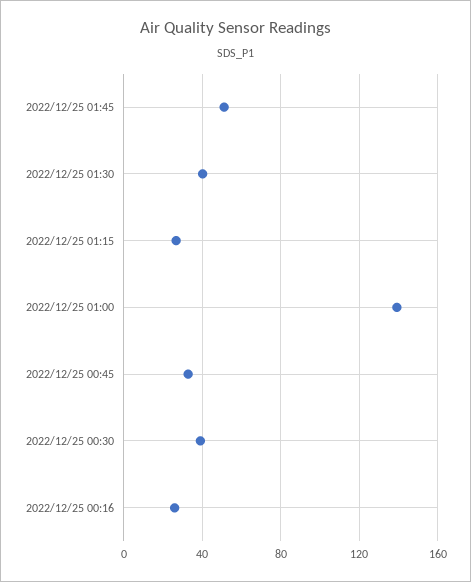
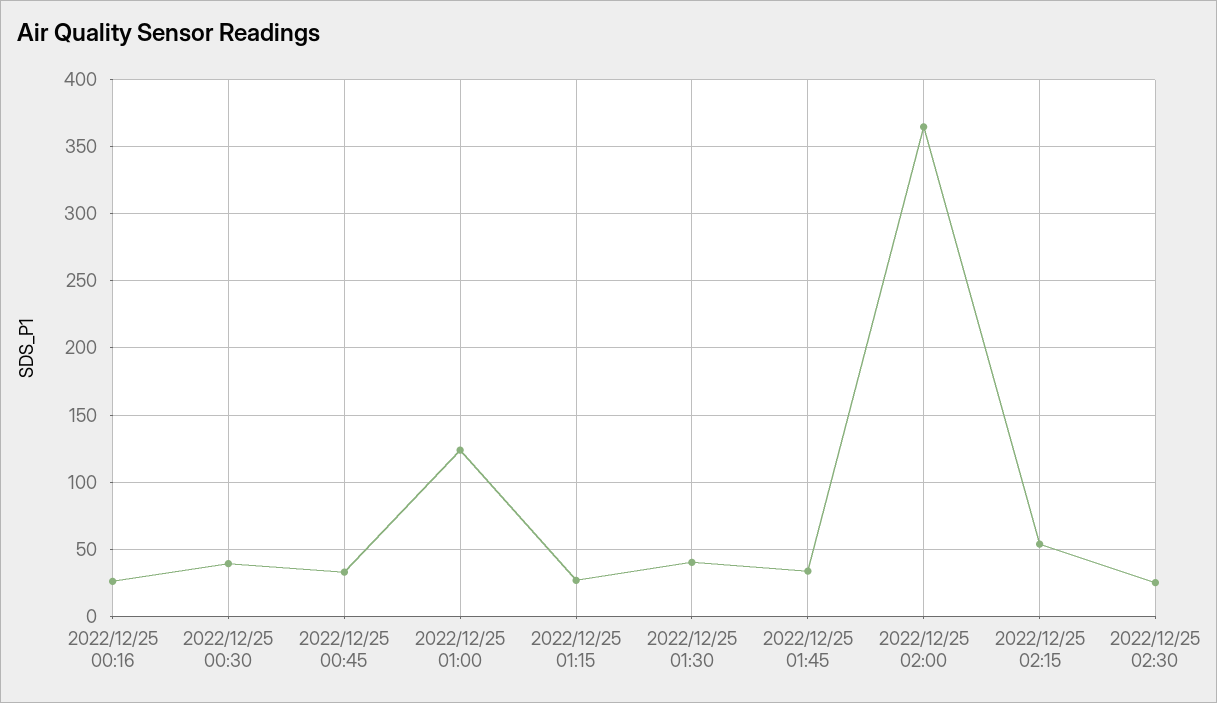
2022/12/25 01:45: 50 -> 35
2022/12/25 01:00: 140 -> 125
2022/12/25 02:00: none -> 365
2022/12/25 02:15: none -> 55
2022/12/25 02:30: none -> 25

